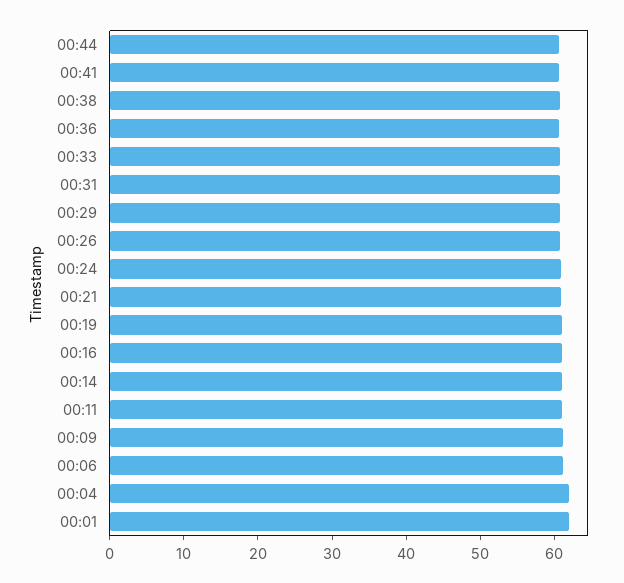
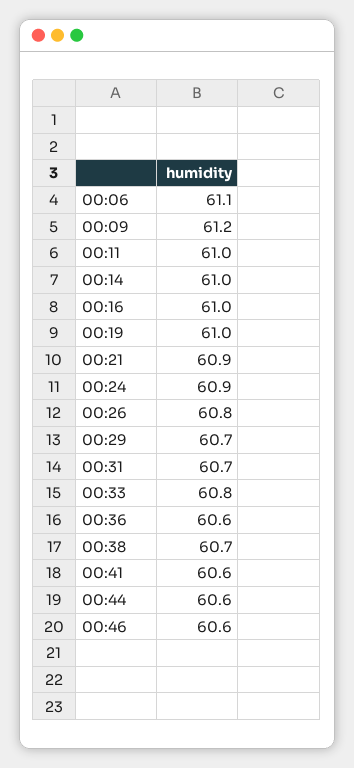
00:04: 62 -> none
00:01: 62 -> none
00:46: none -> 60.6

